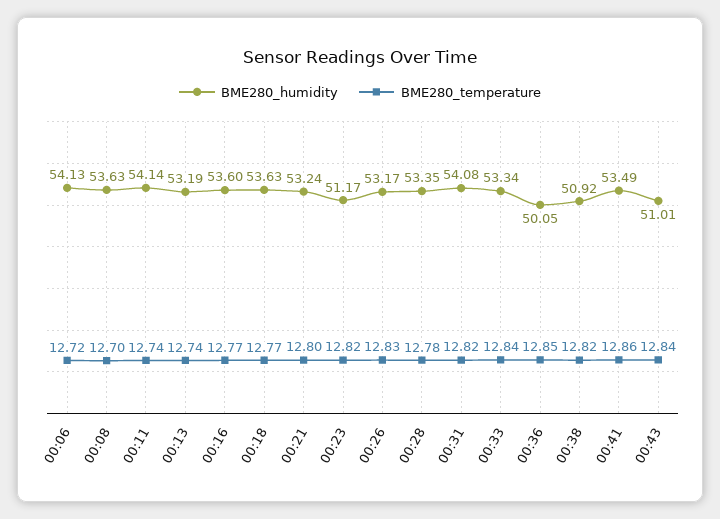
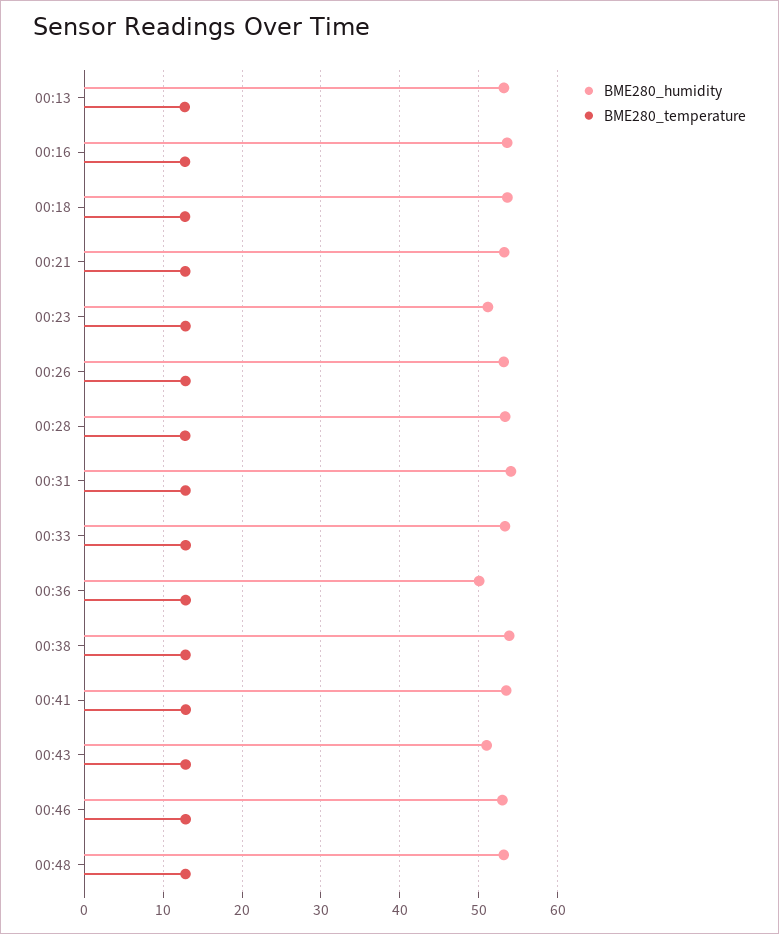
BME280_humidity, 00:06: 54.13 -> none
BME280_temperature, 00:06: 12.72 -> none
BME280_humidity, 00:08: 53.63 -> none
BME280_temperature, 00:08: 12.7 -> none
BME280_humidity, 00:11: 54.14 -> none
BME280_temperature, 00:11: 12.74 -> none
BME280_humidity, 00:38: 50.92 -> 54
BME280_humidity, 00:46: none -> 53
BME280_temperature, 00:46: none -> 13
BME280_humidity, 00:48: none -> 53
BME280_temperature, 00:48: none -> 13

